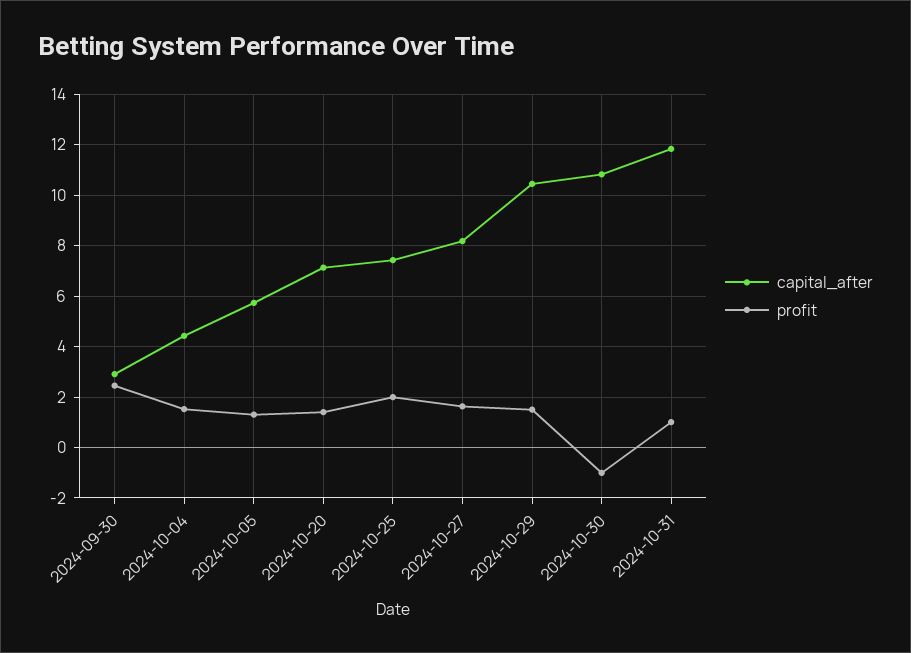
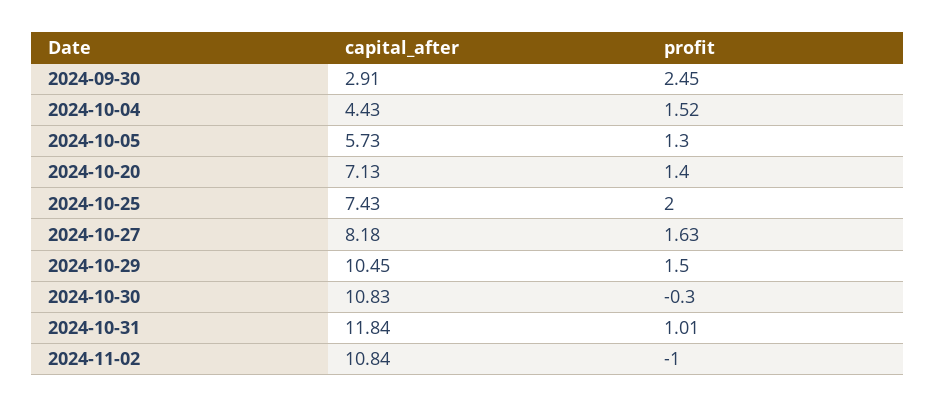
profit, 2024-10-30: -1 -> -0.3
capital_after, 2024-11-02: none -> 10.84
profit, 2024-11-02: none -> -1

